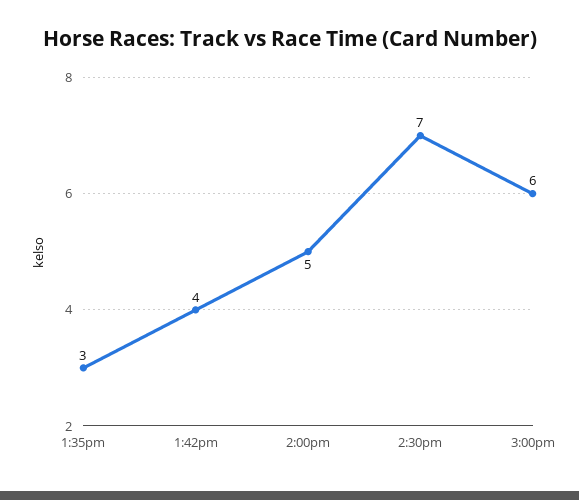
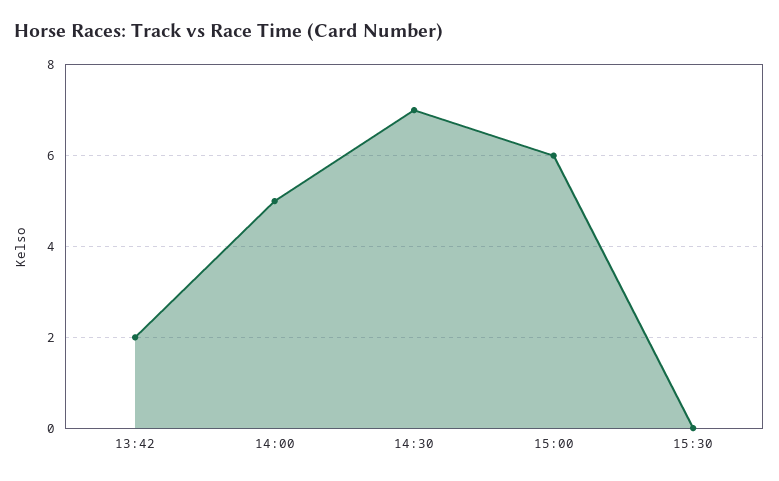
1:35pm: 3 -> none
1:42pm: 4 -> 2
15:30: none -> 0

